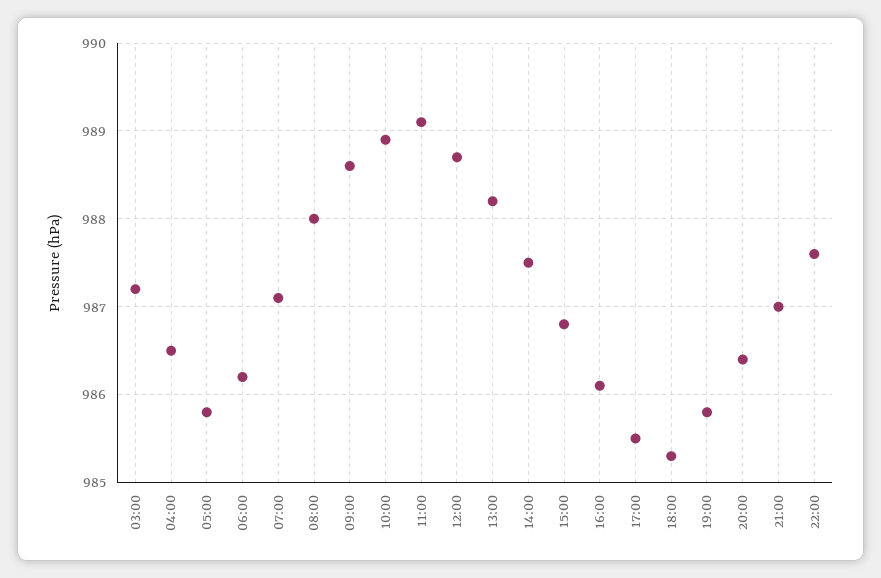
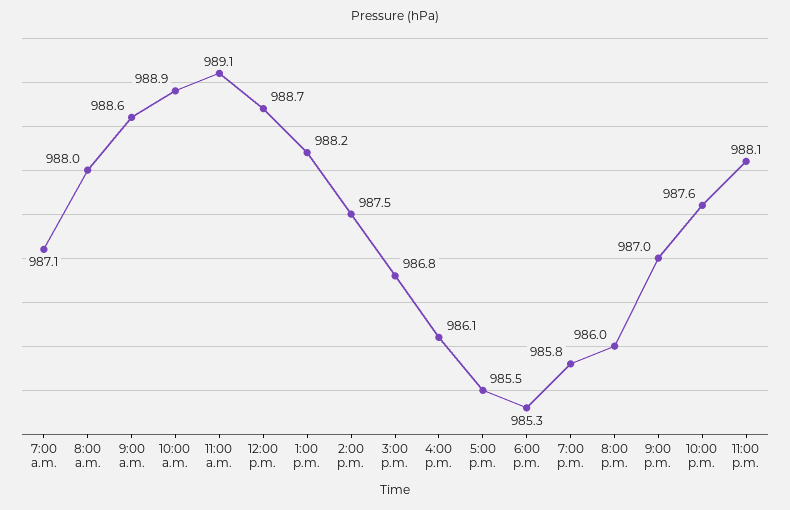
03:00: 987.2 -> none
04:00: 986.5 -> none
05:00: 985.8 -> none
06:00: 986.2 -> none
20:00: 986.4 -> 986
11:00 p.m.: none -> 988.1

